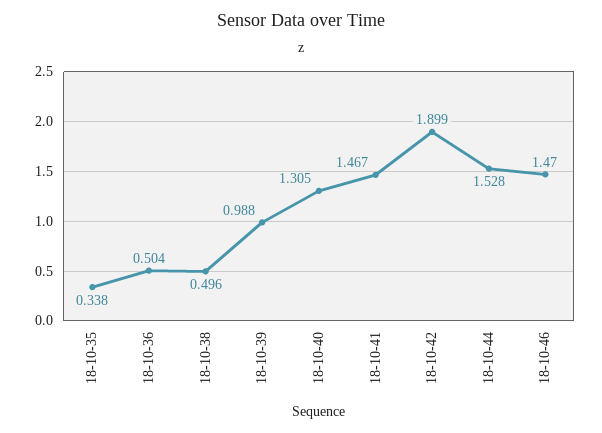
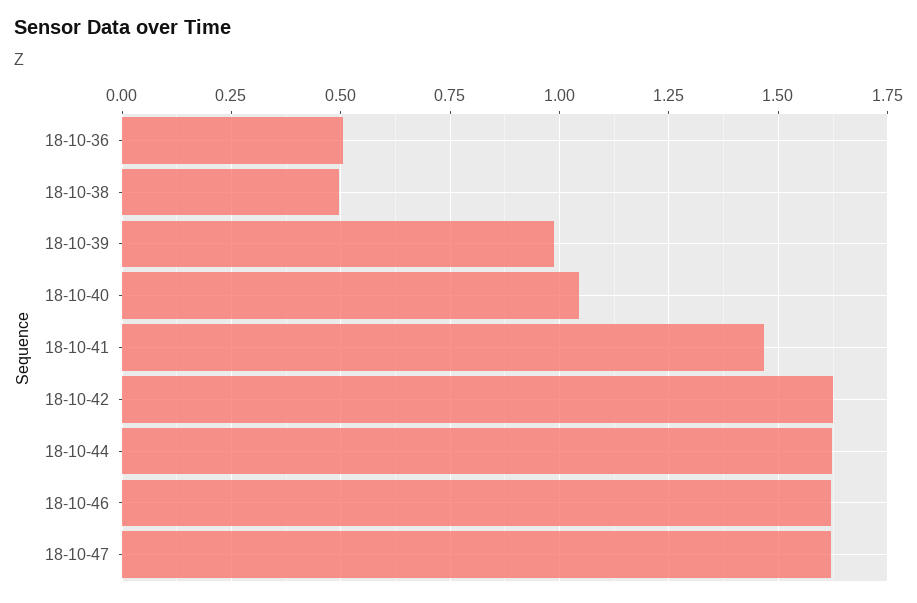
18-10-35: 0.338 -> none
18-10-40: 1.305 -> 1.05
18-10-42: 1.899 -> 1.625
18-10-44: 1.528 -> 1.625
18-10-46: 1.47 -> 1.625
18-10-47: none -> 1.625

